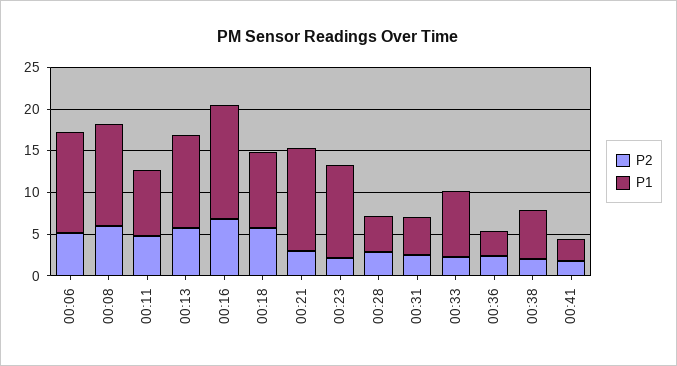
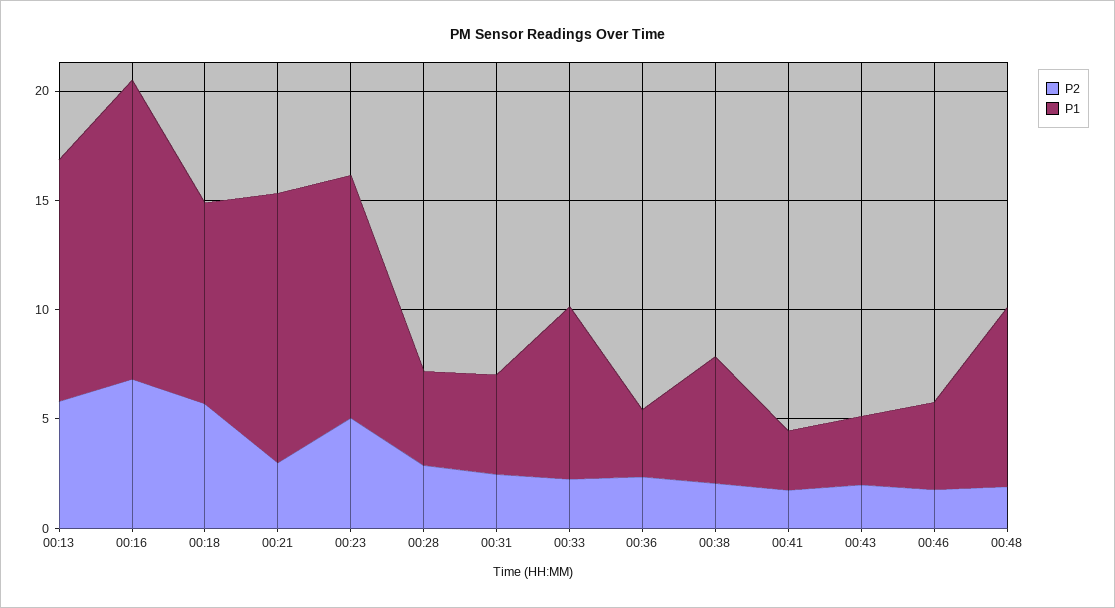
P2, 00:06: 5 -> none
P1, 00:06: 12 -> none
P2, 00:08: 6 -> none
P1, 00:08: 12 -> none
P2, 00:11: 5 -> none
P1, 00:11: 8 -> none
P2, 00:23: 2 -> 5
P2, 00:43: none -> 2
P1, 00:43: none -> 3
P2, 00:46: none -> 2
P1, 00:46: none -> 4
P2, 00:48: none -> 2
P1, 00:48: none -> 8

